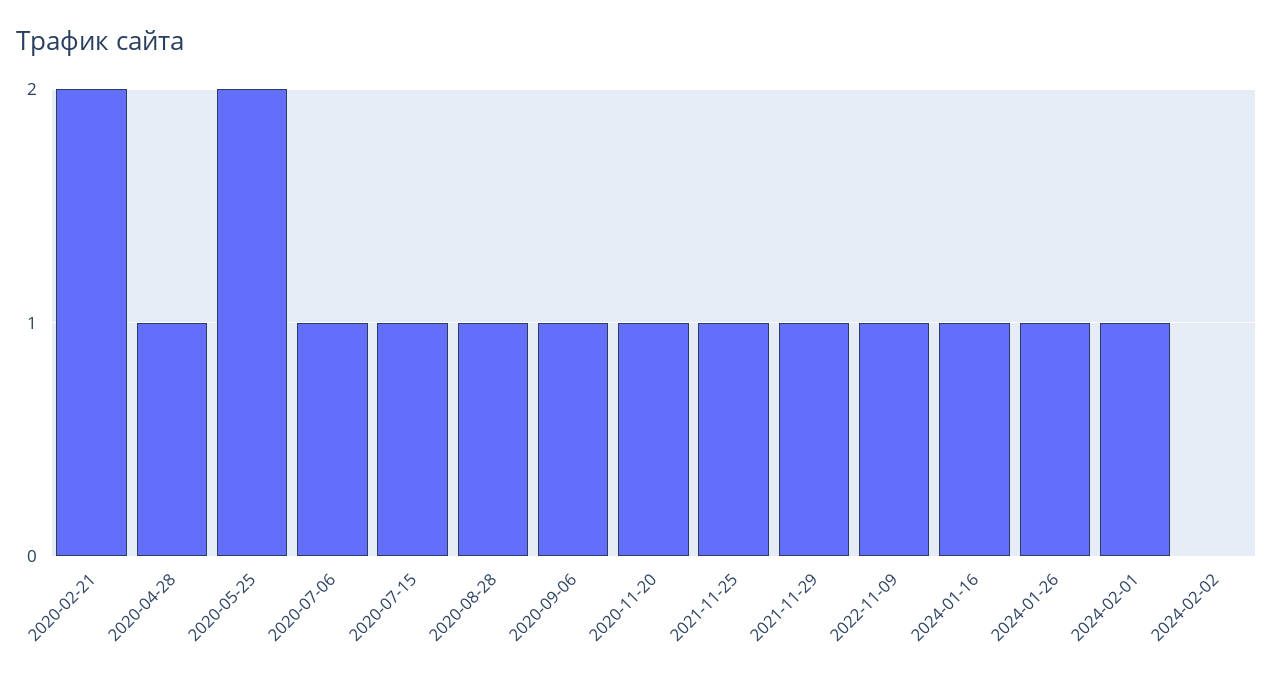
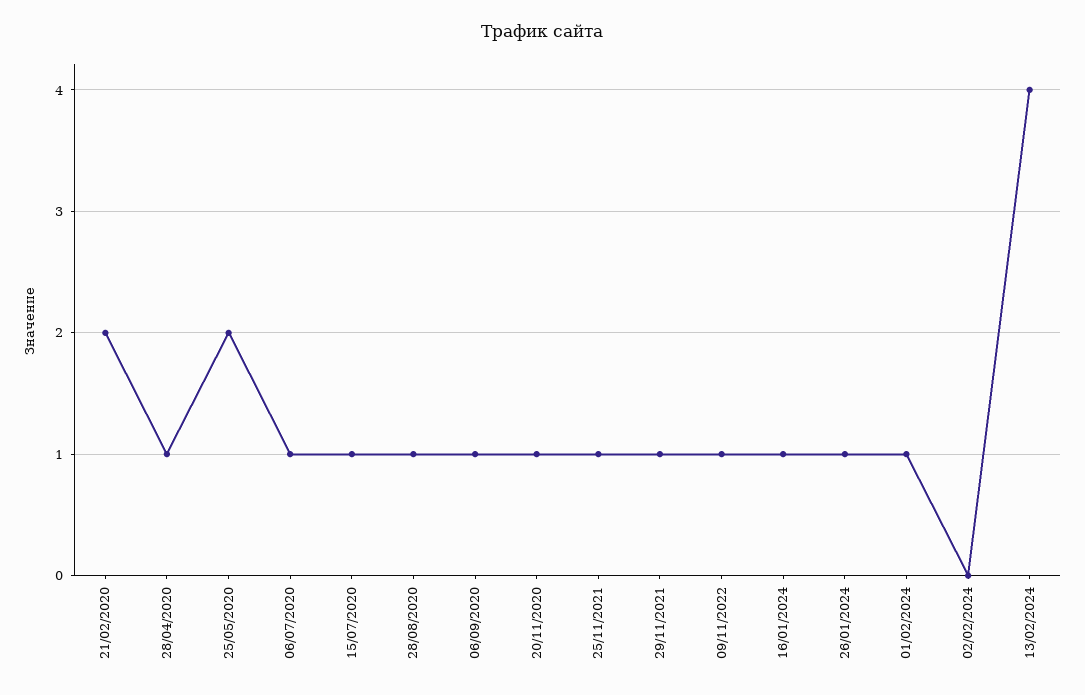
13/02/2024: none -> 4

